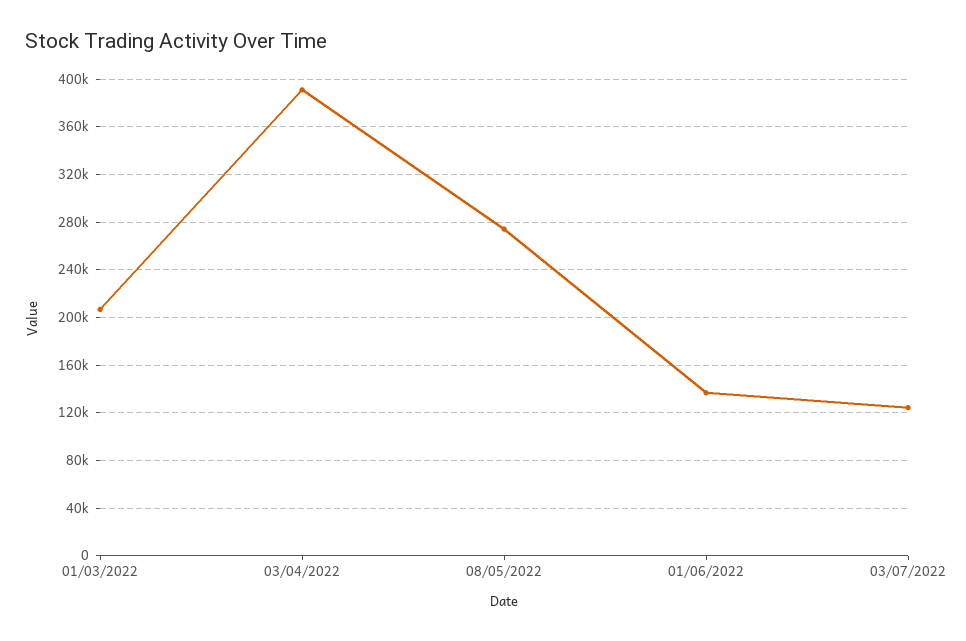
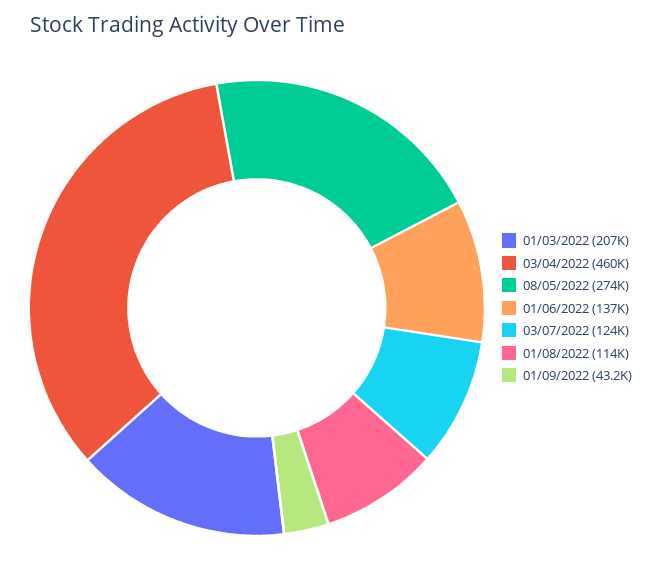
03/04/2022: 390000 -> 460000
01/08/2022: none -> 114000
01/09/2022: none -> 43200

